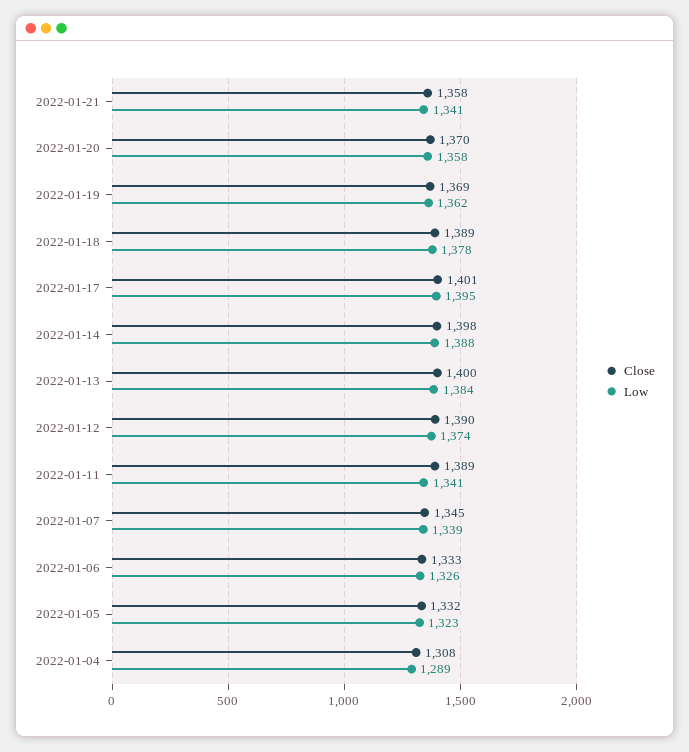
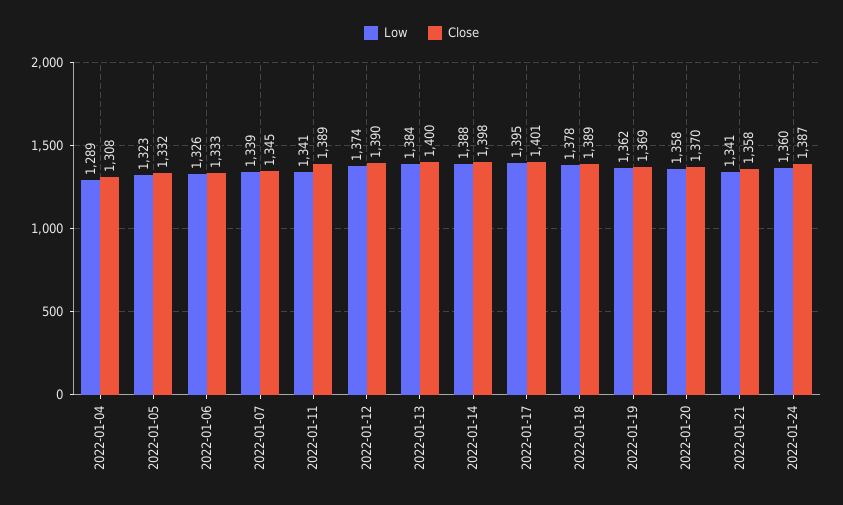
Low, 2022-01-24: none -> 1360
Close, 2022-01-24: none -> 1387

